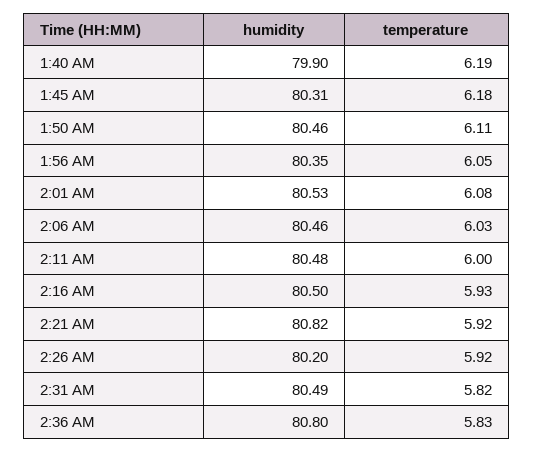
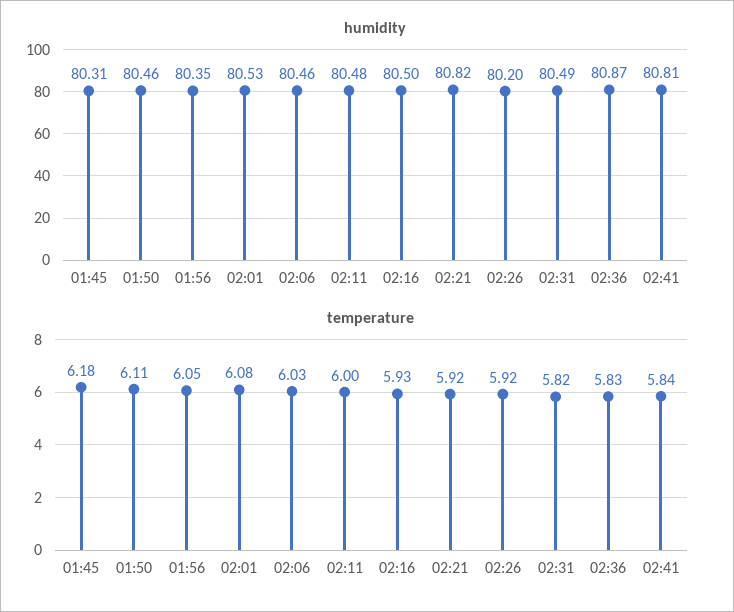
humidity, 1:40 AM: 79.9 -> none
temperature, 1:40 AM: 6.19 -> none
humidity, 2:36 AM: 80.8 -> 80.87
humidity, 02:41: none -> 80.81
temperature, 02:41: none -> 5.84

